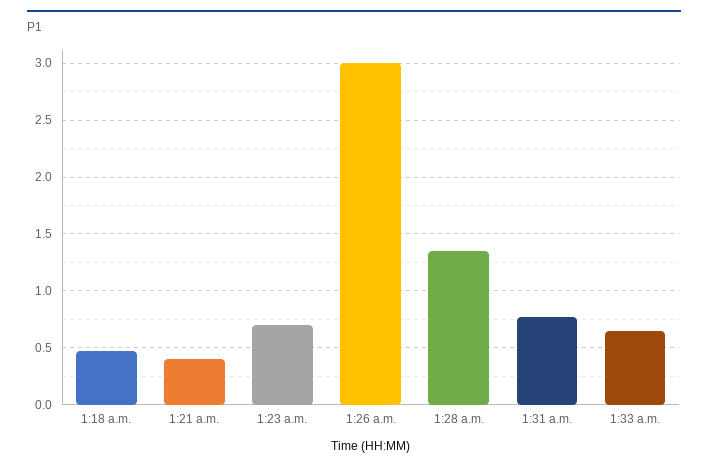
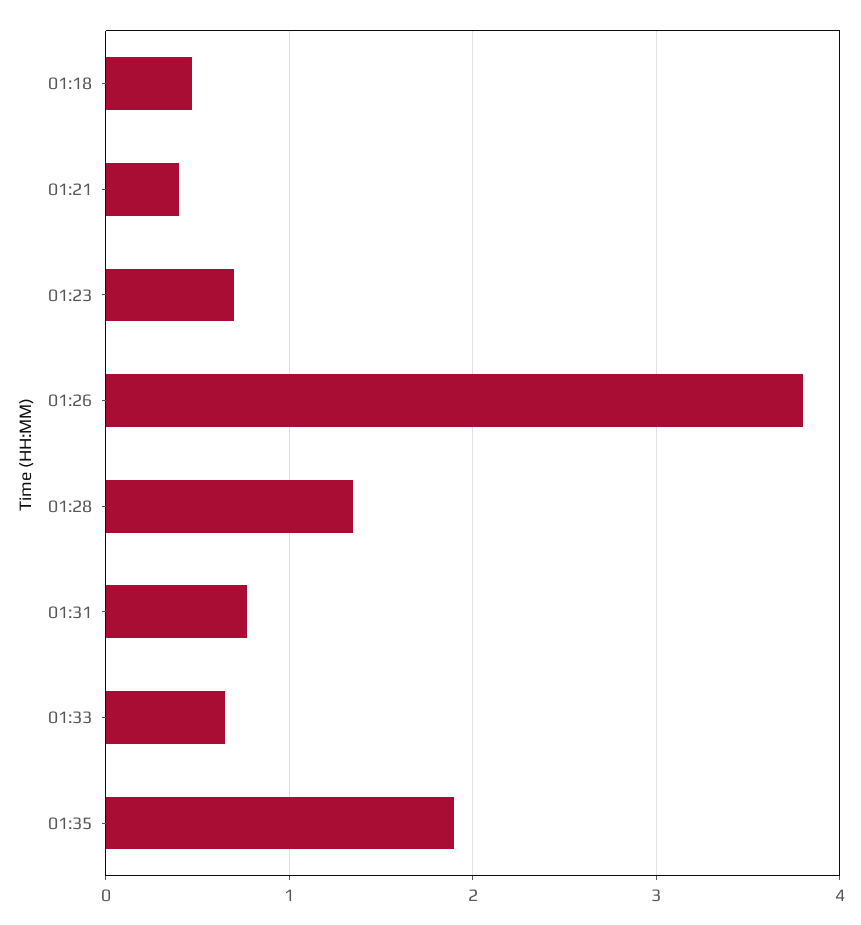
1:26 a.m.: 3 -> 3.8
01:35: none -> 1.9

